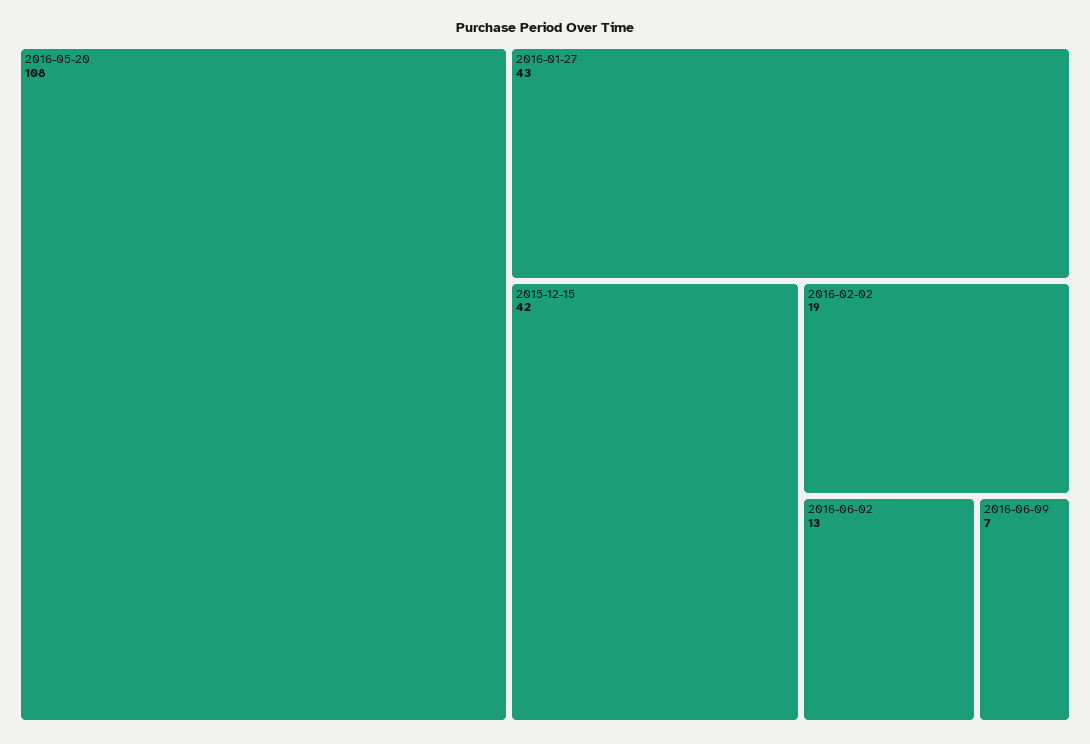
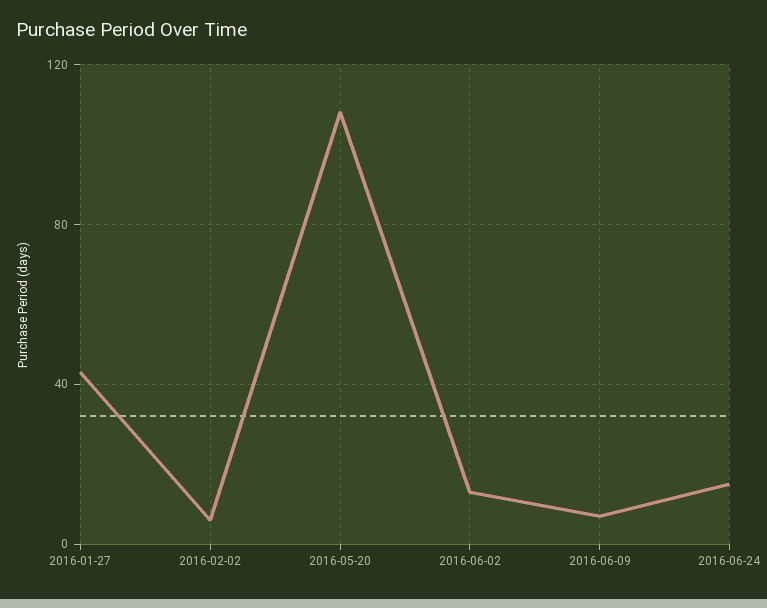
2015-12-15: 42 -> none
2016-02-02: 19 -> 5
2016-06-24: none -> 15

